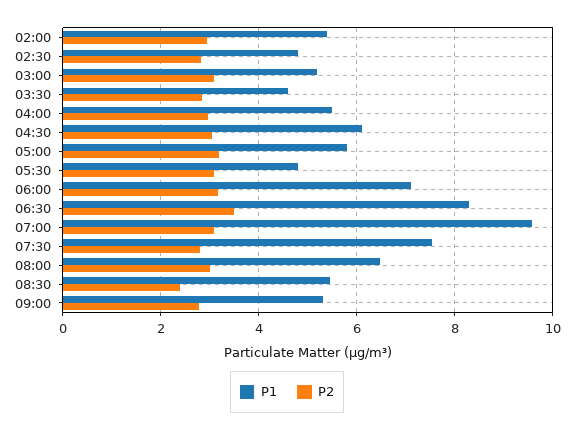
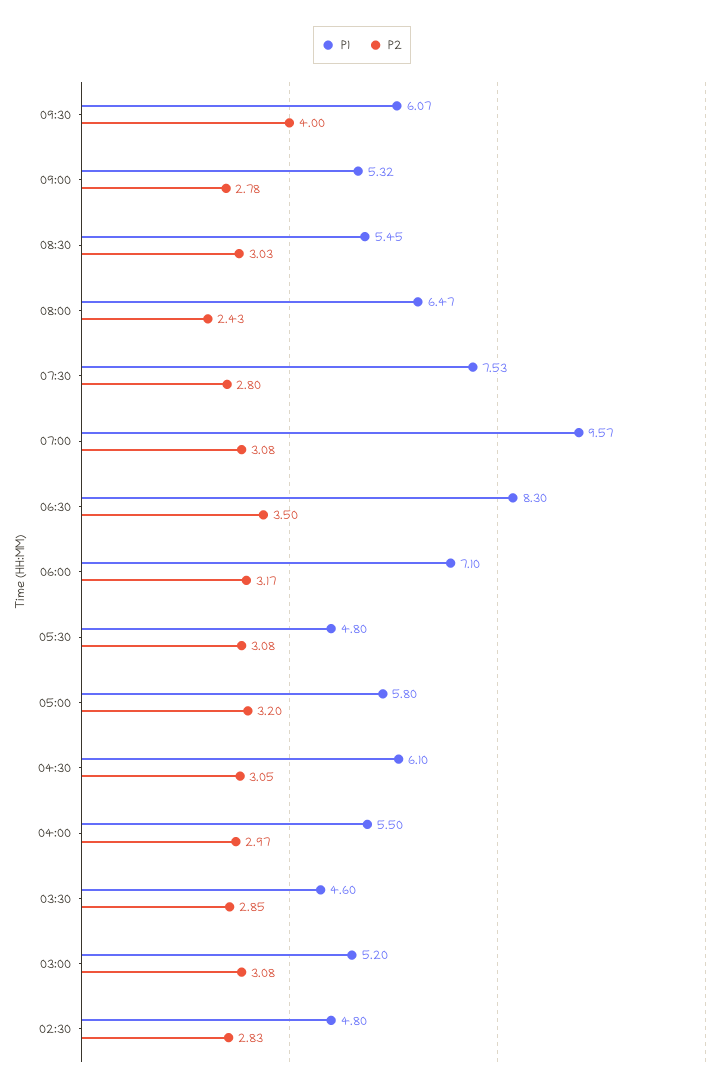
P1, 02:00: 5.4 -> none
P2, 02:00: 3 -> none
P2, 08:00: 3 -> 2.43
P2, 08:30: 2.4 -> 3.03
P1, 09:30: none -> 6.07
P2, 09:30: none -> 4

